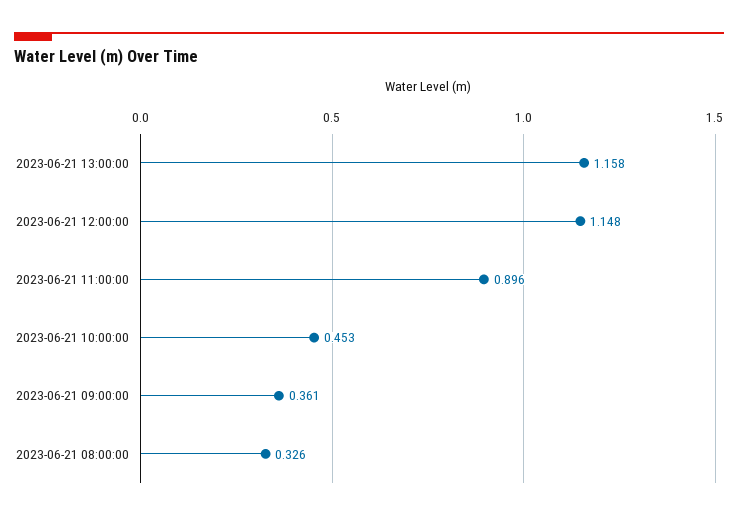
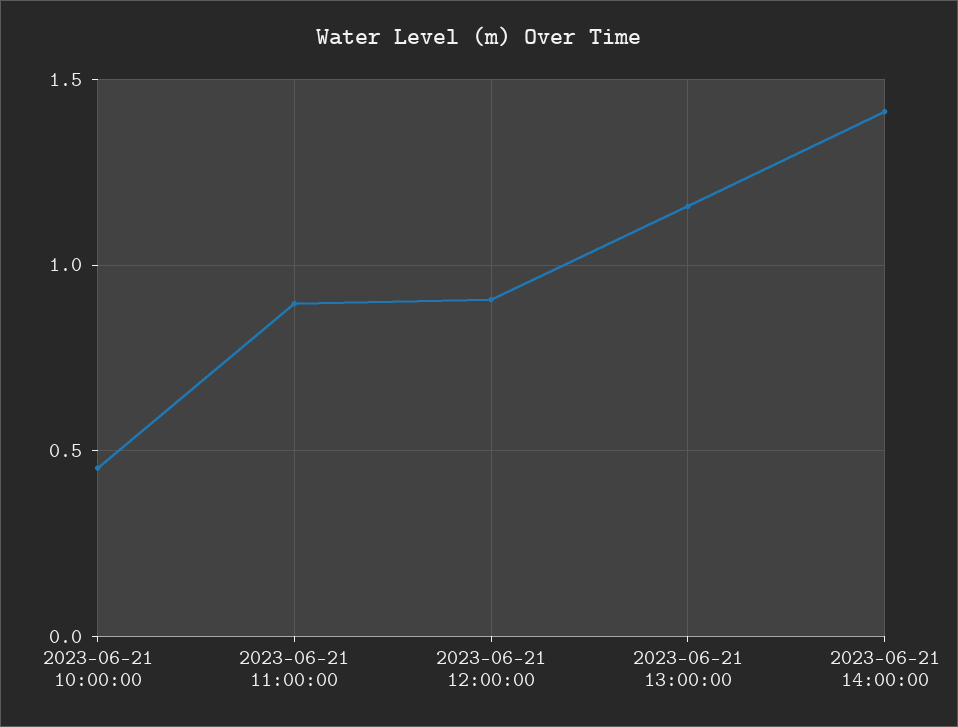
2023-06-21 12:00:00: 1.148 -> 0.9
2023-06-21 09:00:00: 0.361 -> none
2023-06-21 08:00:00: 0.326 -> none
2023-06-21 14:00:00: none -> 1.4

